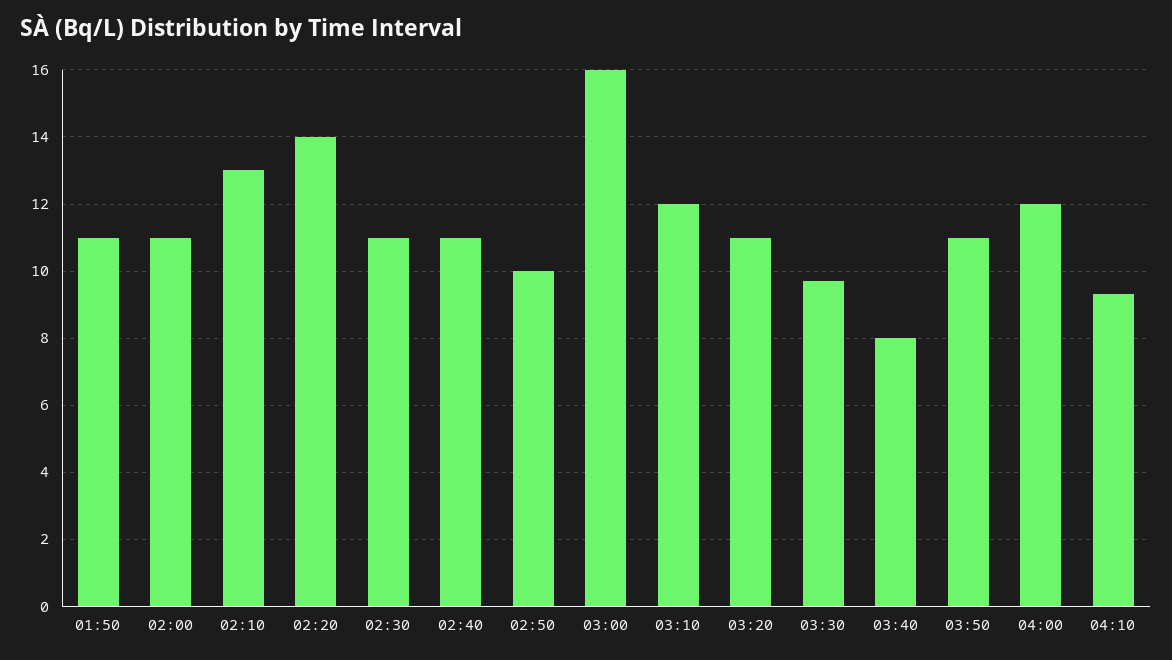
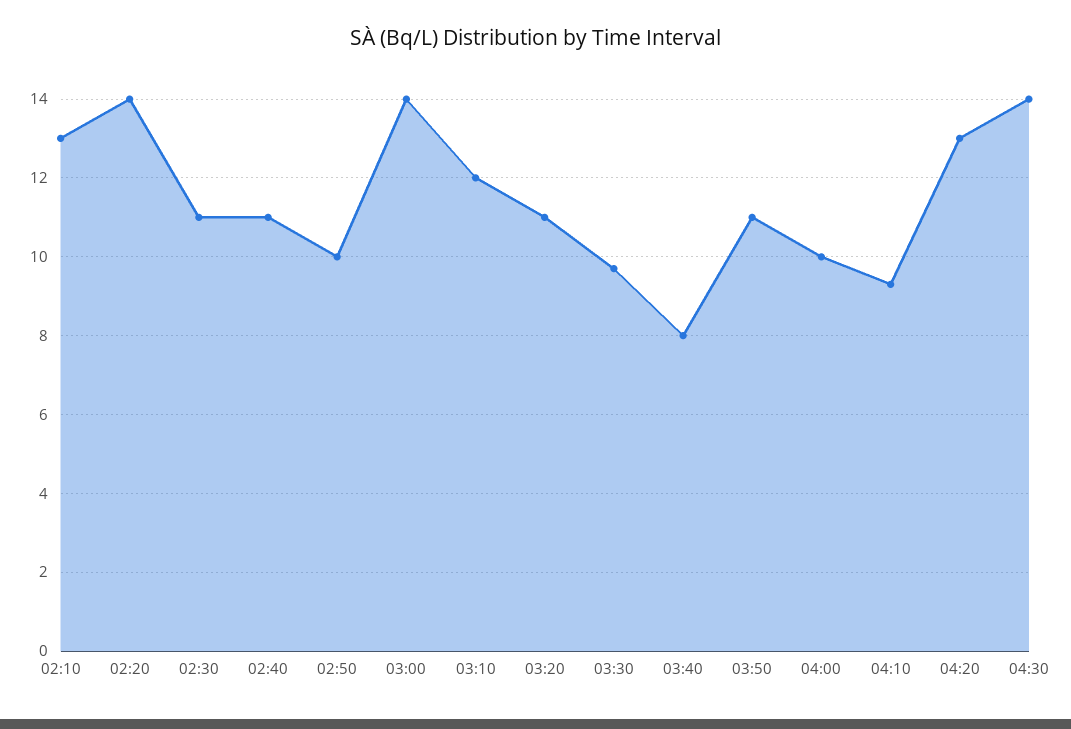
01:50: 11 -> none
02:00: 11 -> none
03:00: 16 -> 14
04:00: 12 -> 10
04:20: none -> 13
04:30: none -> 14

